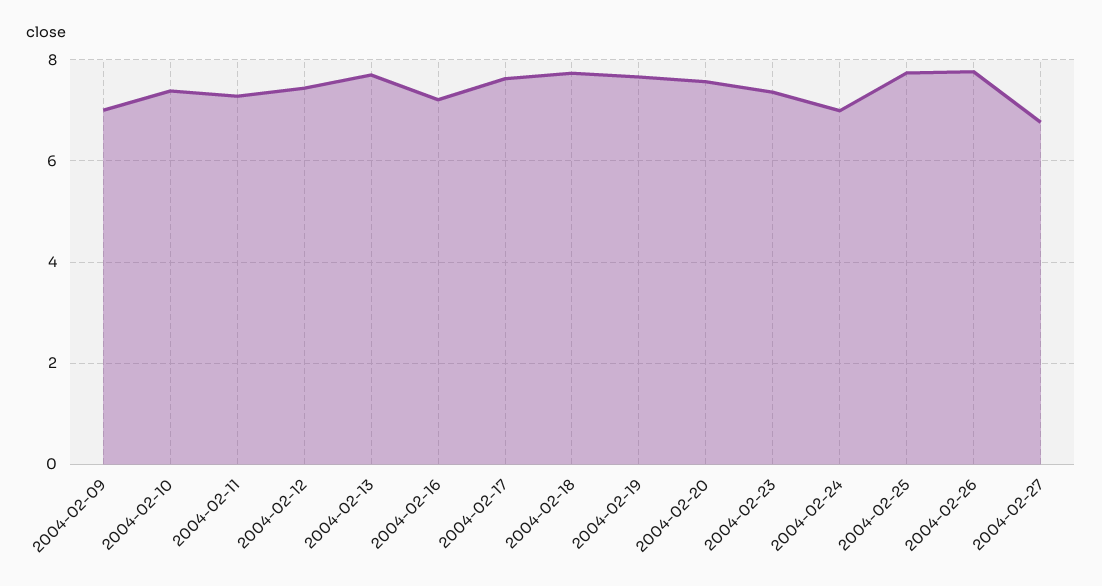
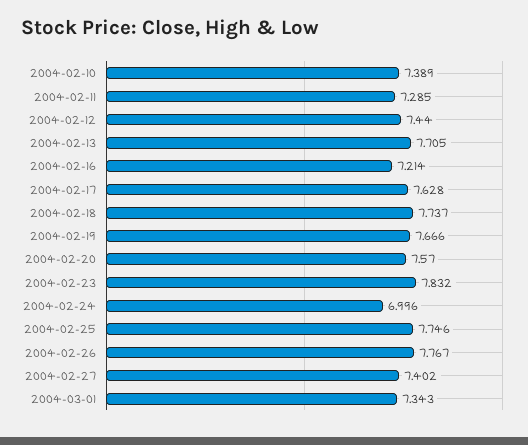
2004-02-09: 7 -> none
2004-02-23: 7.4 -> 7.832
2004-02-27: 6.8 -> 7.402
2004-03-01: none -> 7.343

